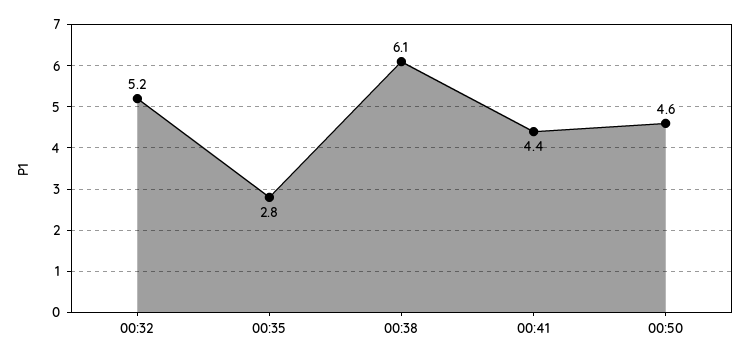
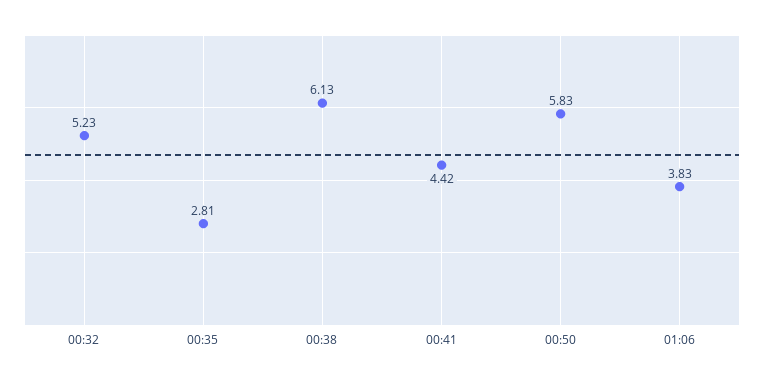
00:50: 4.6 -> 5.83
01:06: none -> 3.83

